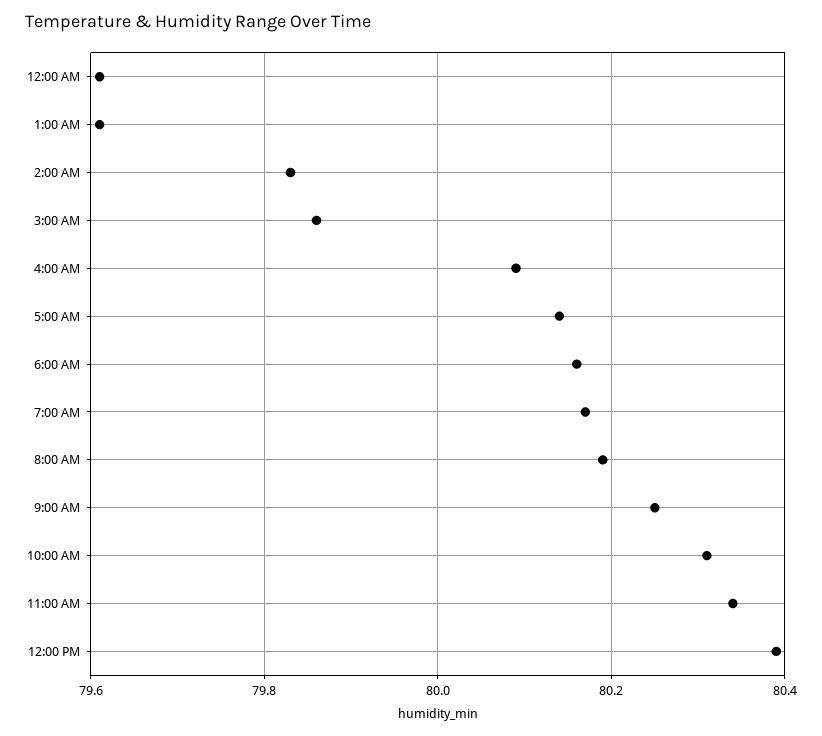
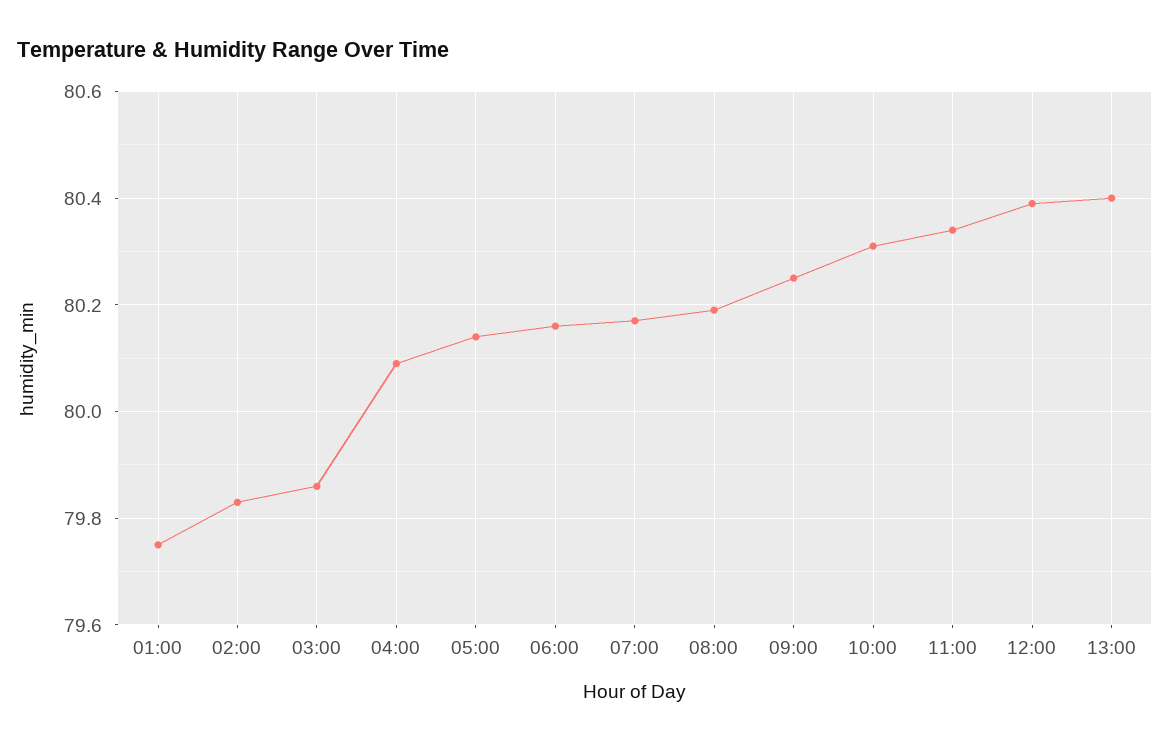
12:00 AM: 79.6 -> none
1:00 AM: 79.6 -> 79.75
13:00: none -> 80.4

